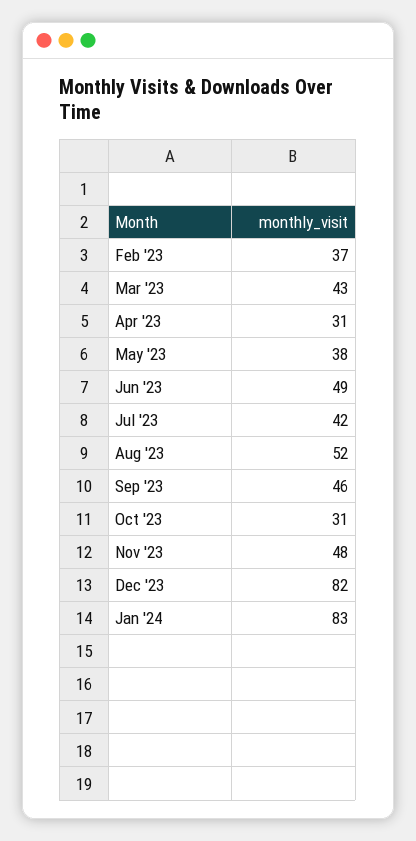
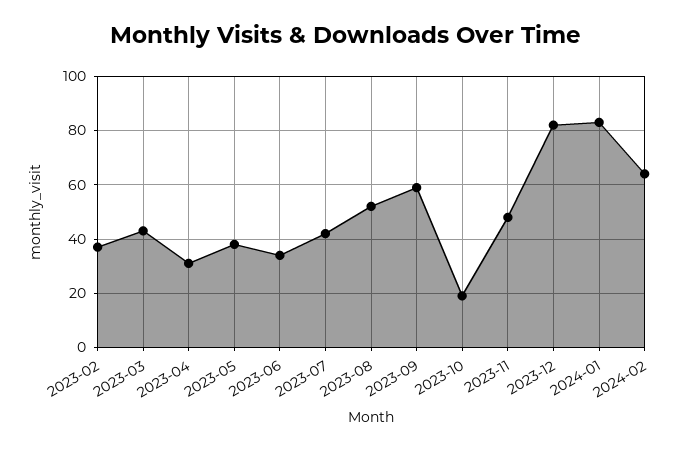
Jun '23: 49 -> 35
Sep '23: 46 -> 60
Oct '23: 31 -> 20
2024-02: none -> 65

